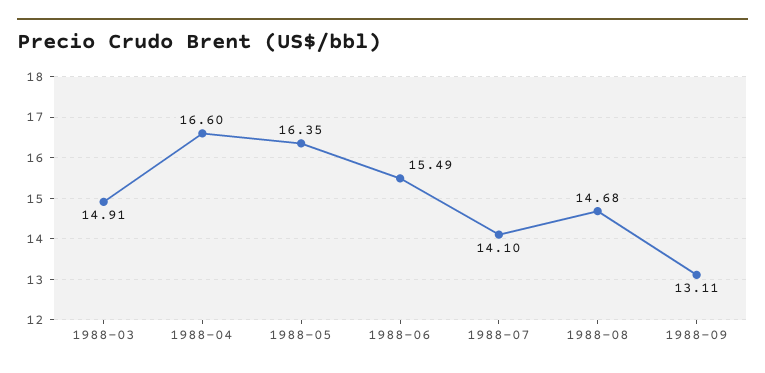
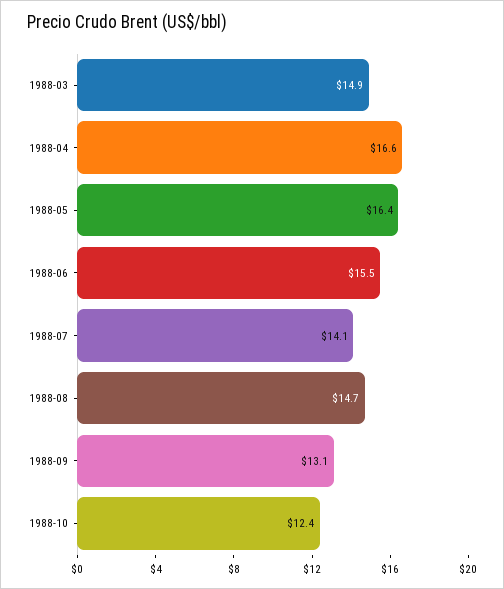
1988-10: none -> 12.4

